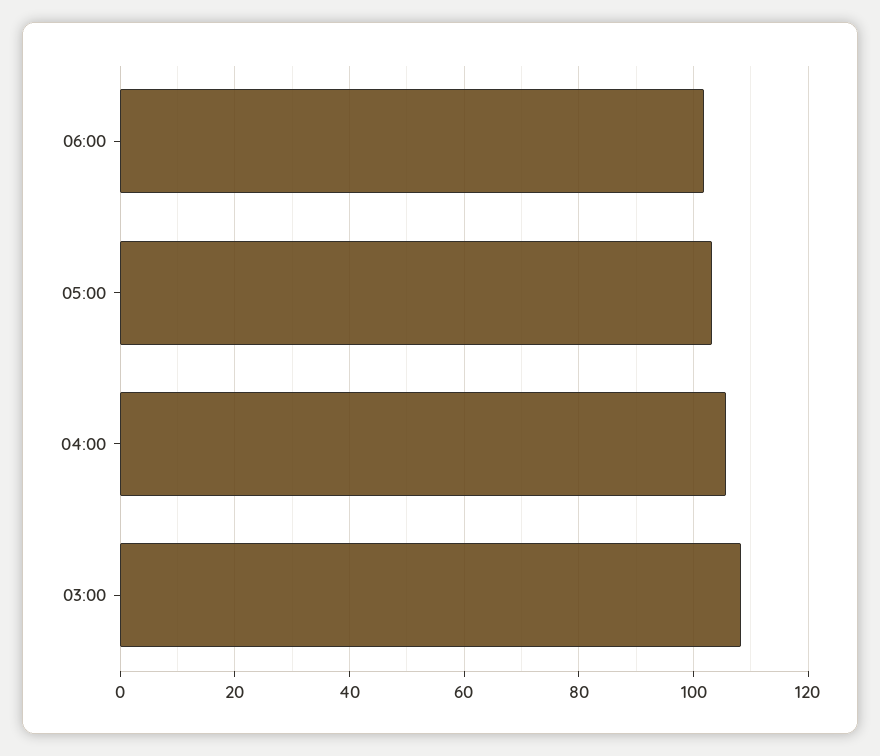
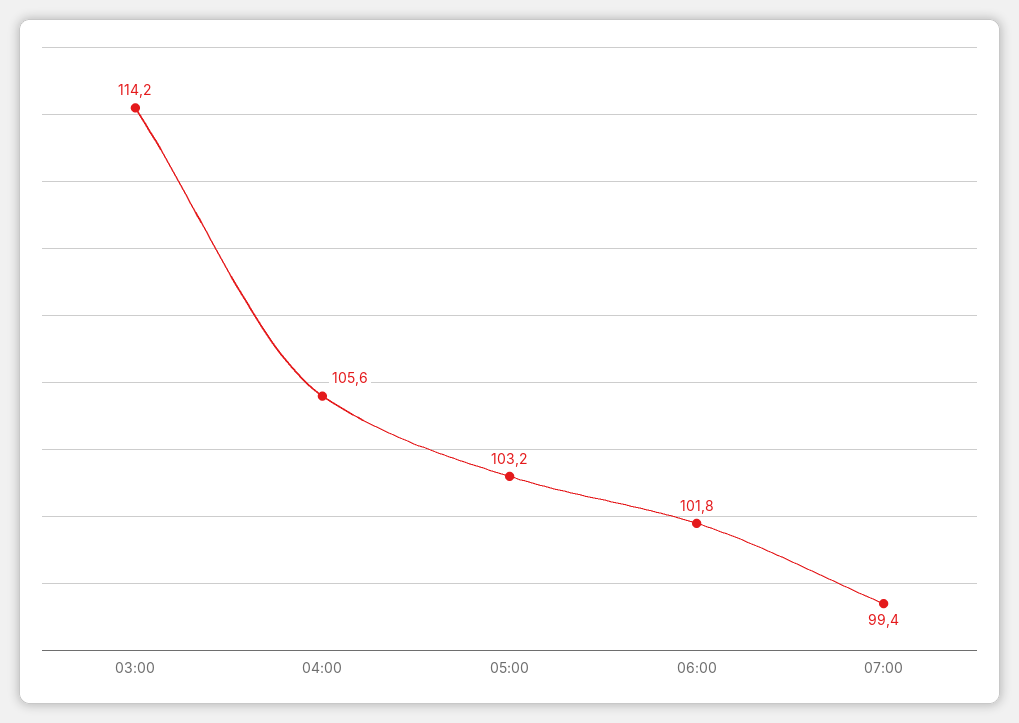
03:00: 108 -> 114.2
07:00: none -> 99.4

